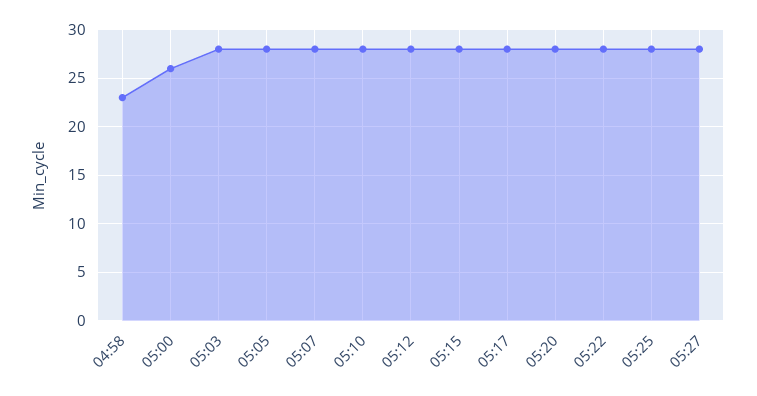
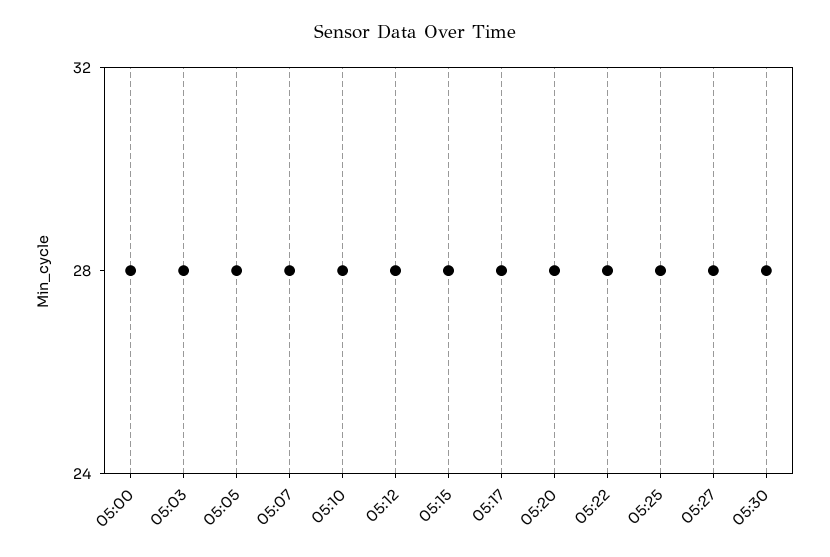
04:58: 23 -> none
05:00: 26 -> 28
05:30: none -> 28

